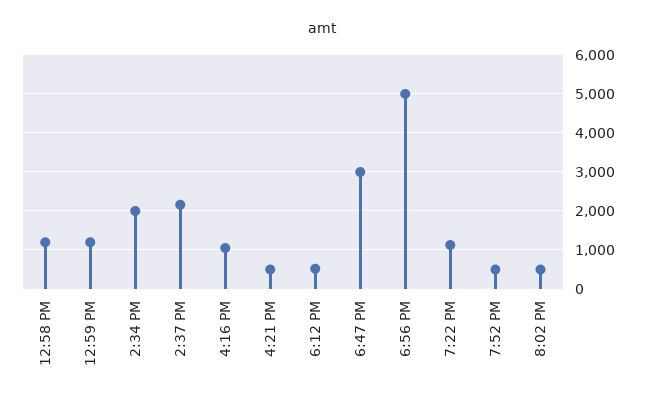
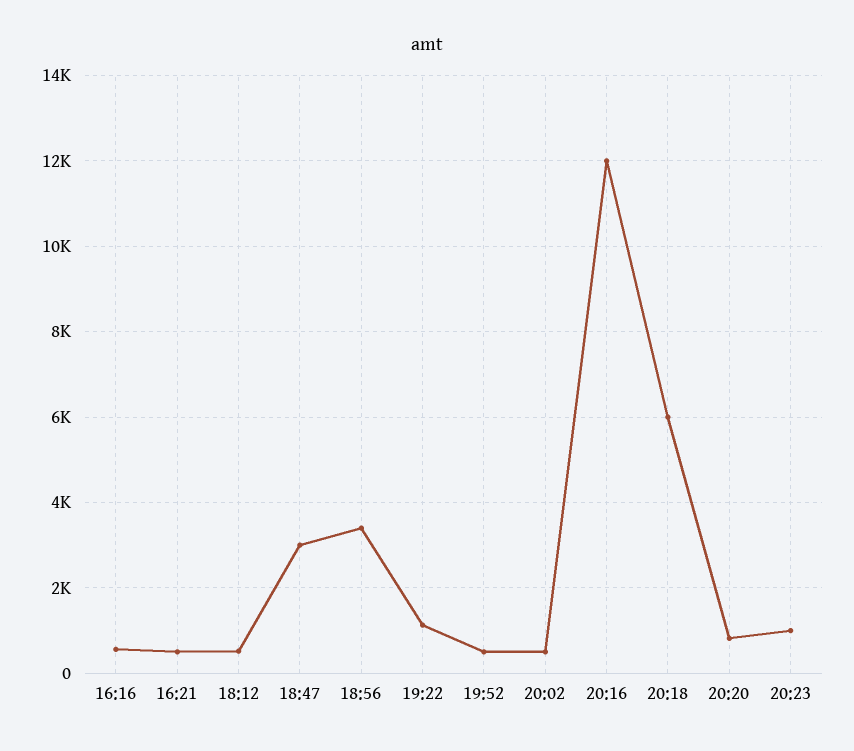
12:58 PM: 1200 -> none
12:59 PM: 1200 -> none
2:34 PM: 2000 -> none
2:37 PM: 2200 -> none
4:16 PM: 1000 -> 600
6:56 PM: 5000 -> 3400
20:16: none -> 12000
20:18: none -> 6000
20:20: none -> 800
20:23: none -> 1000

